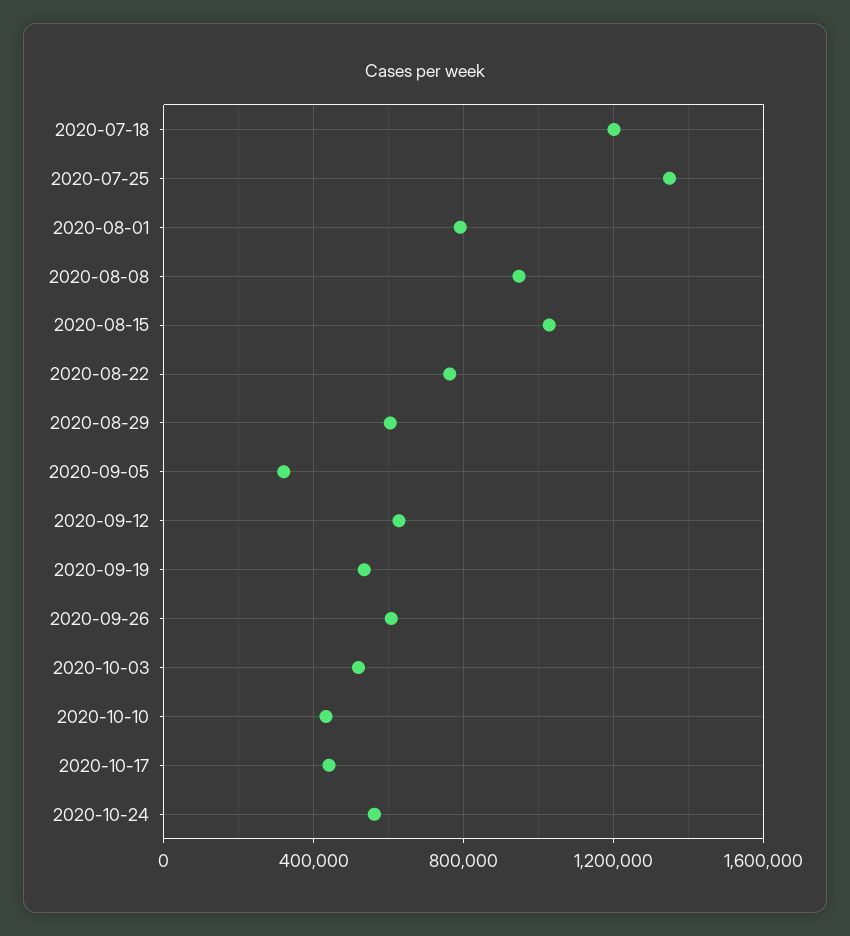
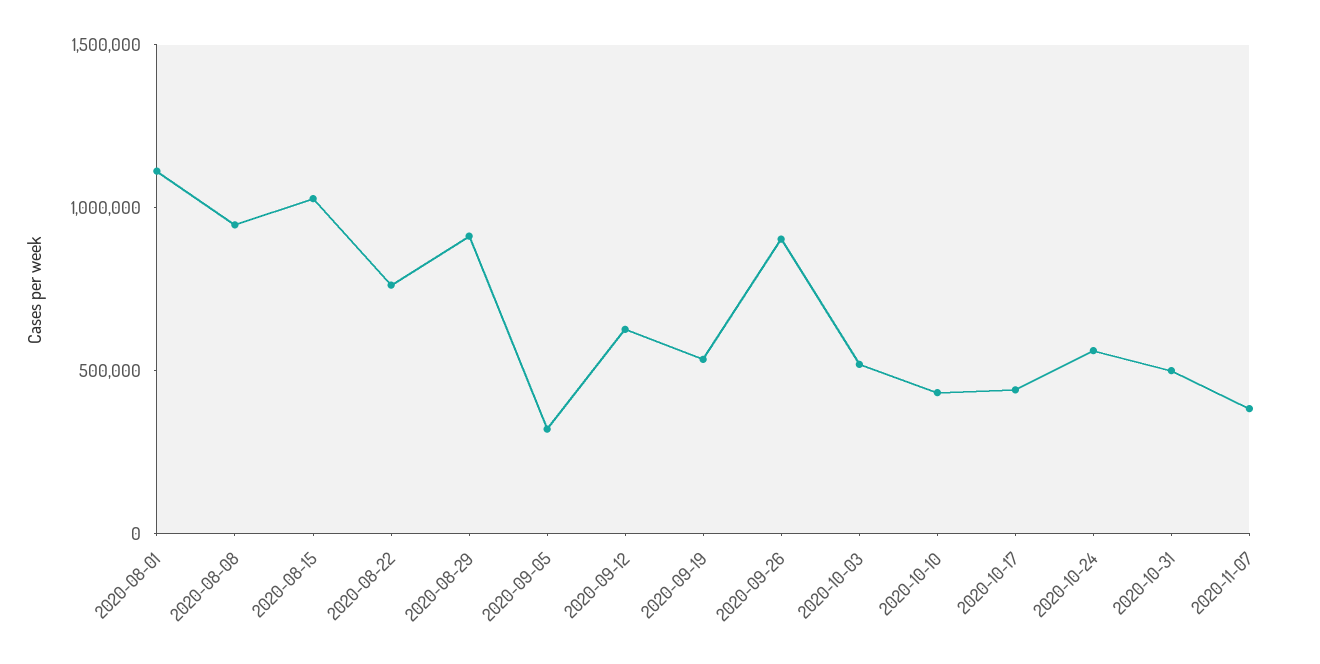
2020-07-18: 1200000 -> none
2020-07-25: 1350000 -> none
2020-08-01: 800000 -> 1100000
2020-08-29: 600000 -> 900000
2020-09-26: 600000 -> 900000
2020-10-31: none -> 500000
2020-11-07: none -> 400000

